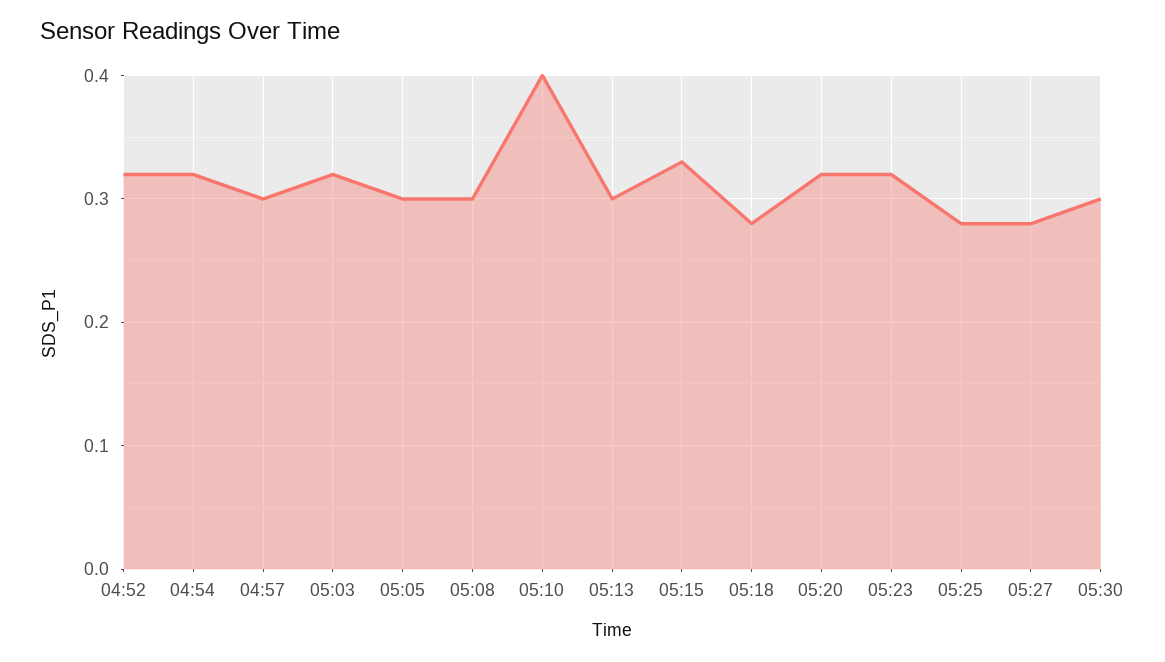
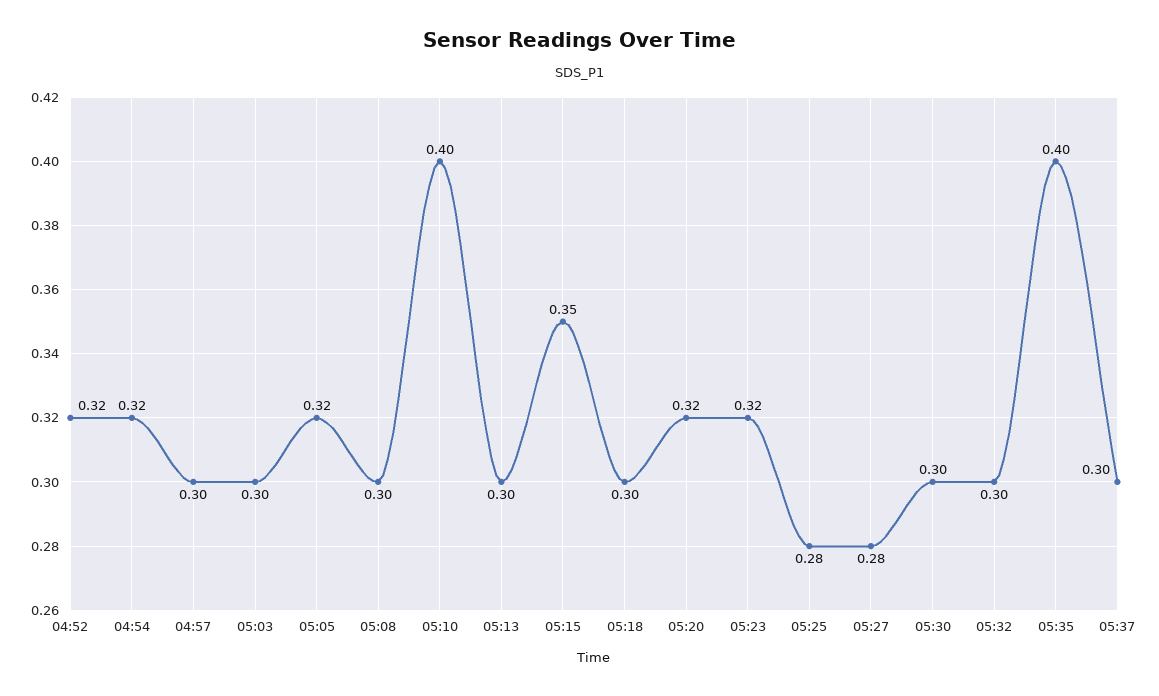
05:03: 0.32 -> 0.3
05:05: 0.3 -> 0.32
05:15: 0.33 -> 0.35
05:18: 0.28 -> 0.3
05:32: none -> 0.3
05:35: none -> 0.4
05:37: none -> 0.3

